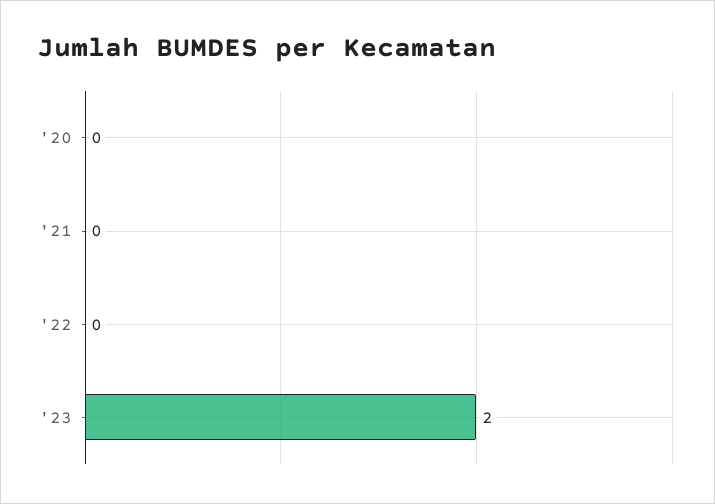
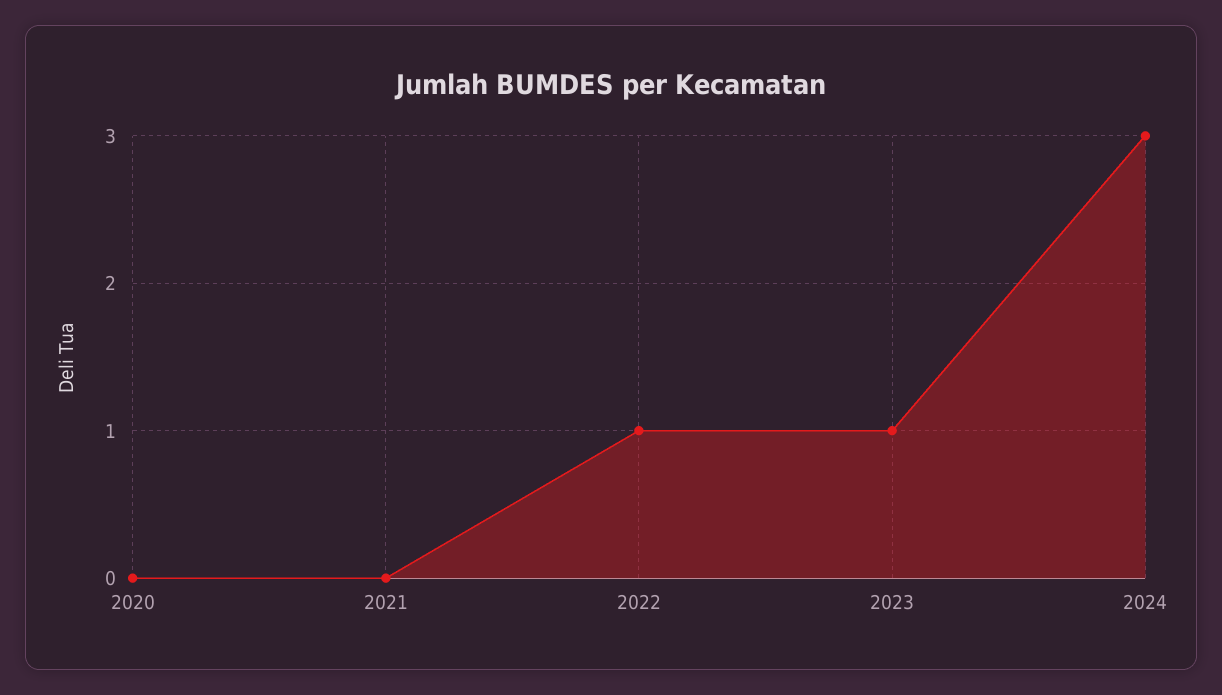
'22: 0 -> 1
'23: 2 -> 1
2024: none -> 3

